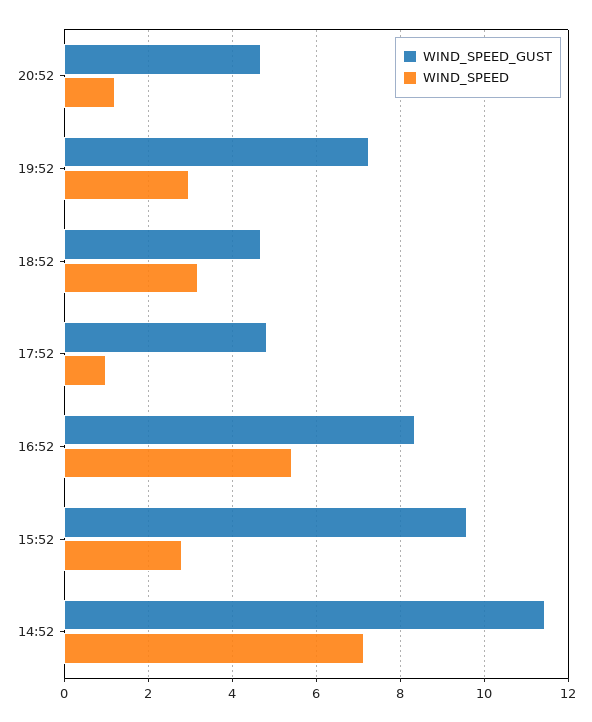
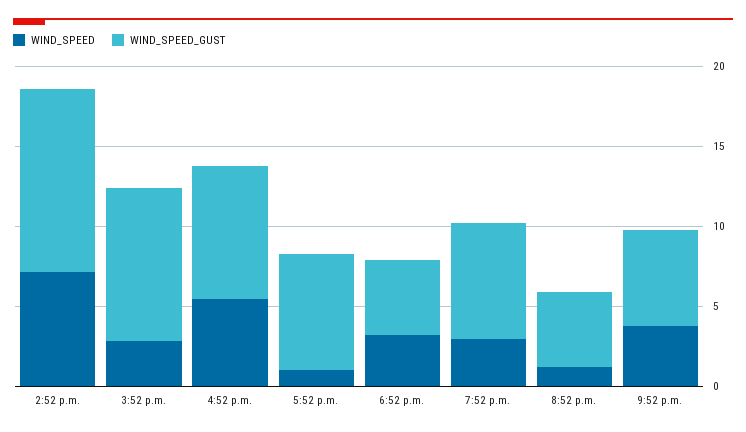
WIND_SPEED_GUST, 17:52: 4.8 -> 7
WIND_SPEED, 9:52 p.m.: none -> 4
WIND_SPEED_GUST, 9:52 p.m.: none -> 6

